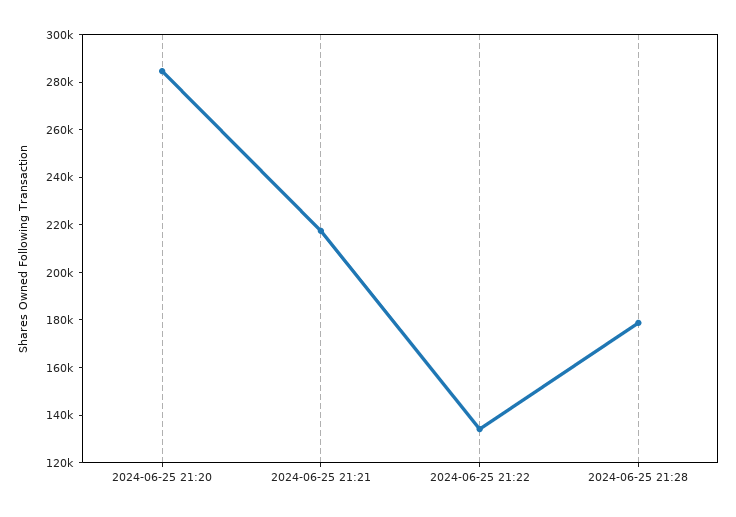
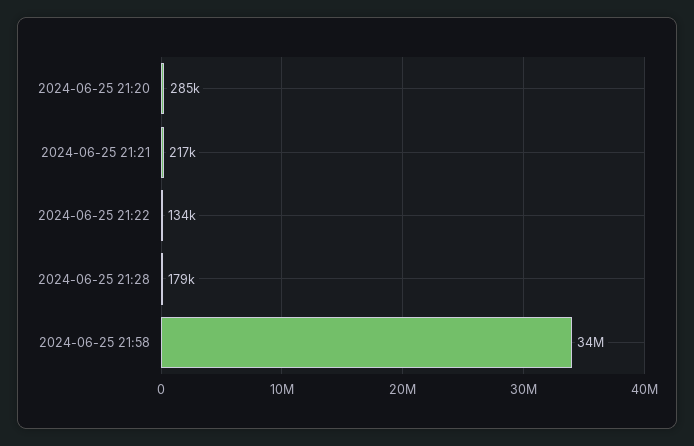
2024-06-25 21:58: none -> 34000000

